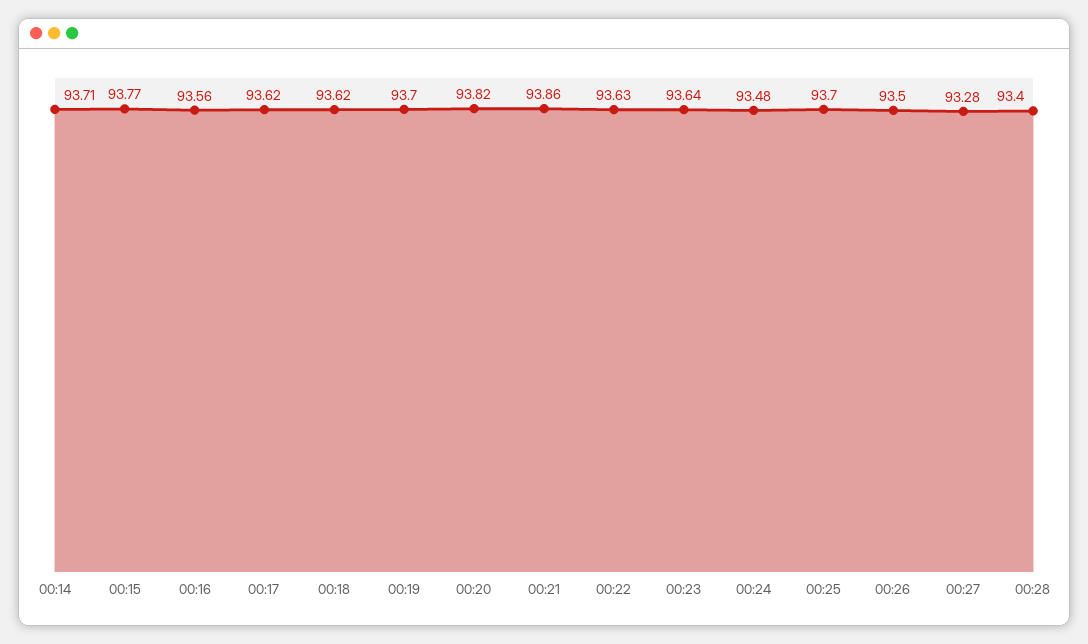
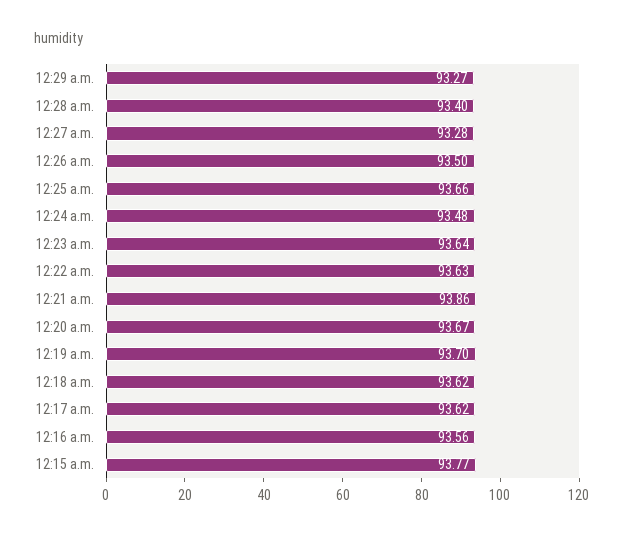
00:14: 93.71 -> none
00:20: 93.82 -> 93.67
00:25: 93.7 -> 93.66
12:29 a.m.: none -> 93.27

